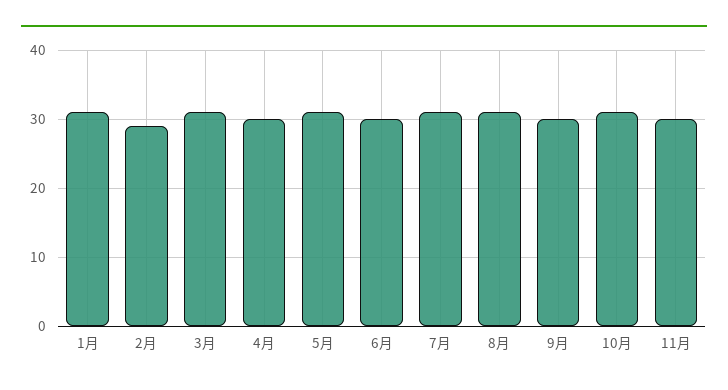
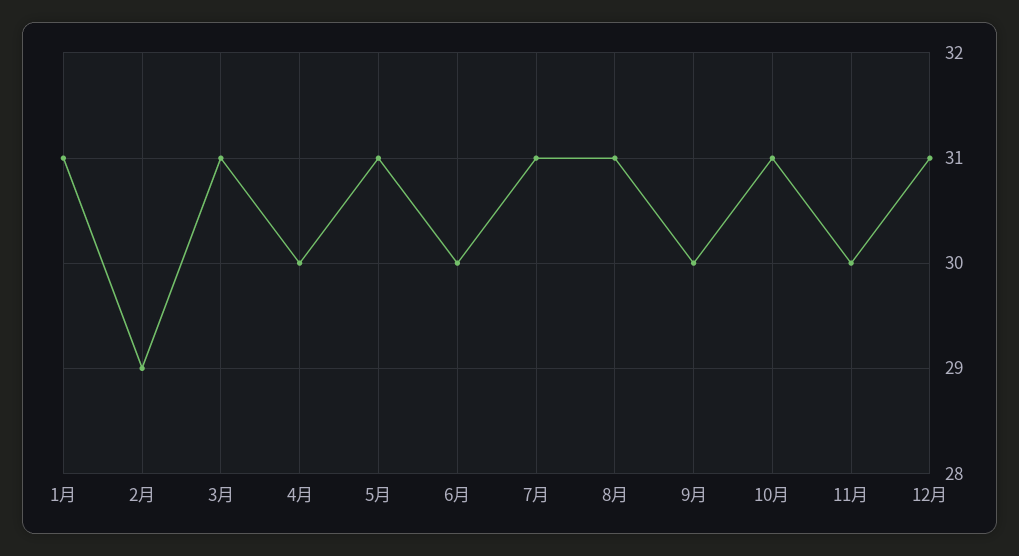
12月: none -> 31

